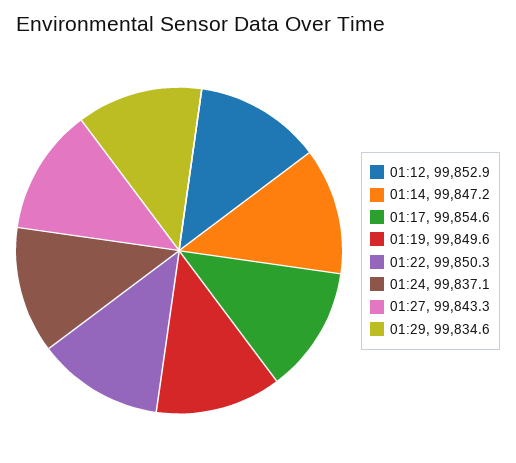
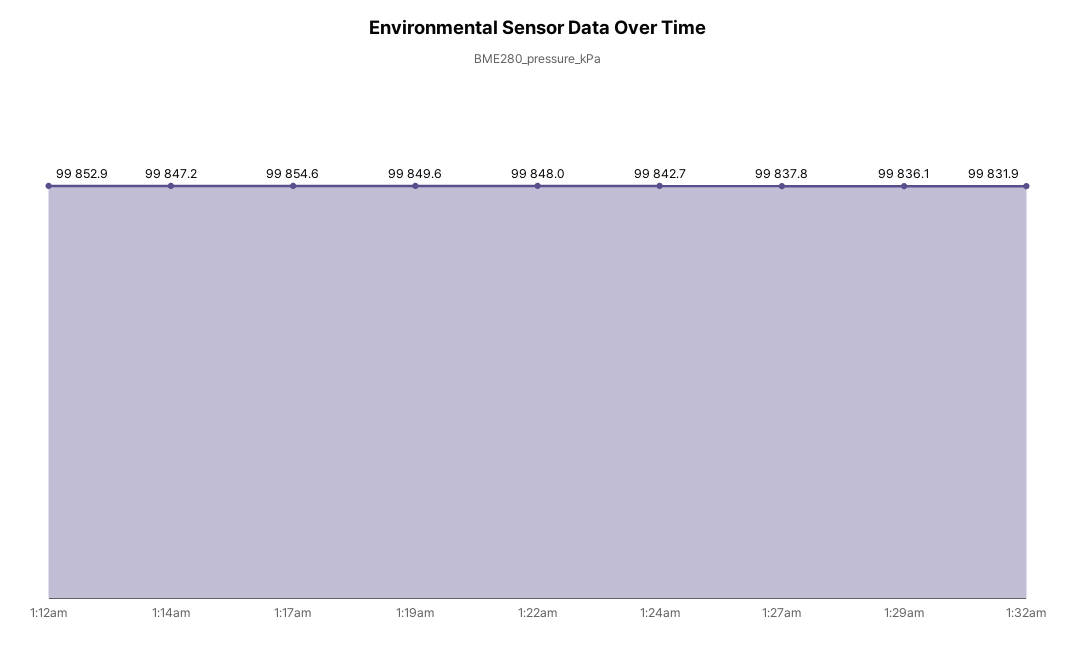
01:22: 99850.3 -> 99848
01:24: 99837.1 -> 99842.7
01:27: 99843.3 -> 99837.8
01:29: 99834.6 -> 99836.1
1:32am: none -> 99831.9

